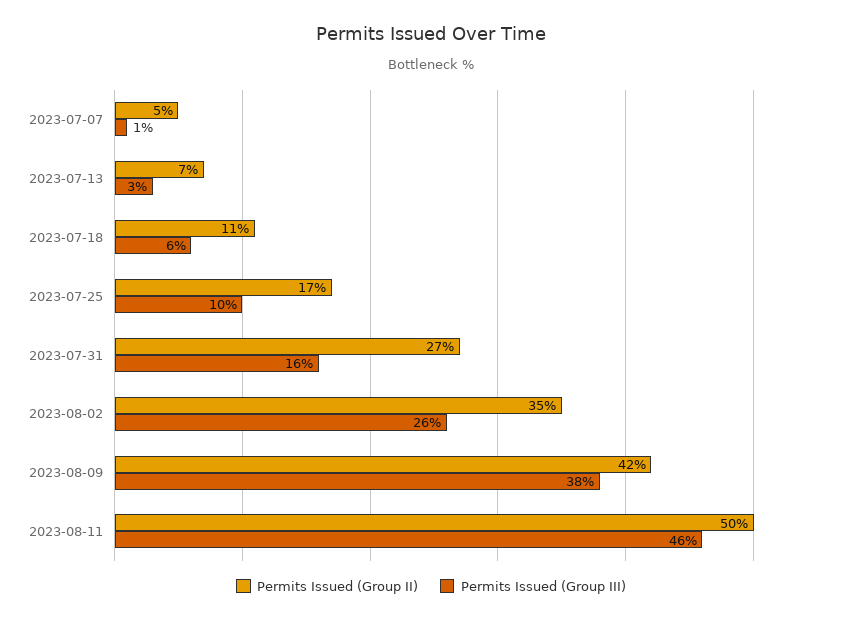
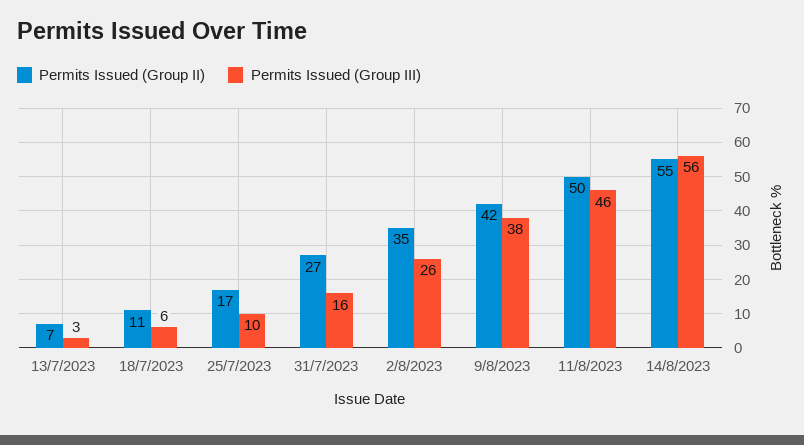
Permits Issued (Group II), 2023-07-07: 5 -> none
Permits Issued (Group III), 2023-07-07: 1 -> none
Permits Issued (Group II), 14/8/2023: none -> 55
Permits Issued (Group III), 14/8/2023: none -> 56

